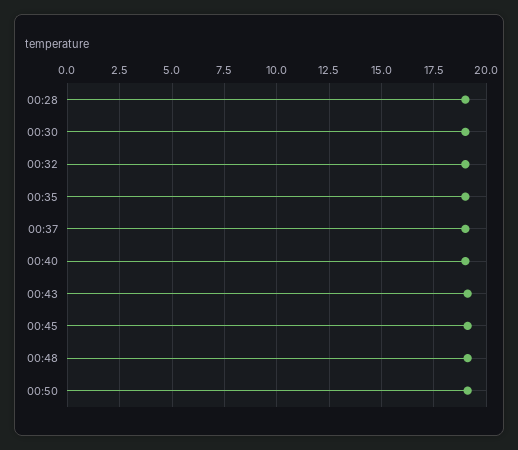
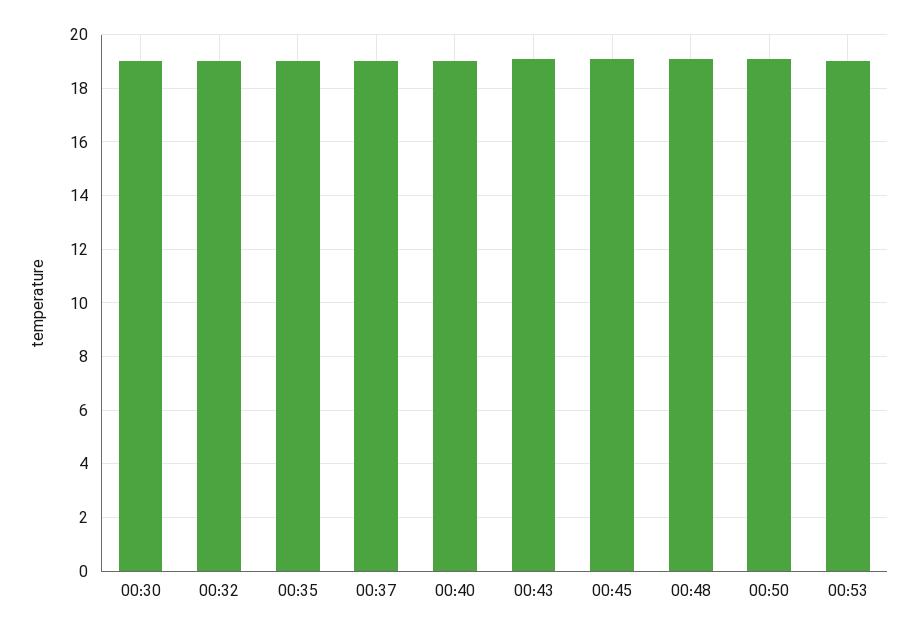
00:28: 19 -> none
00:53: none -> 19

